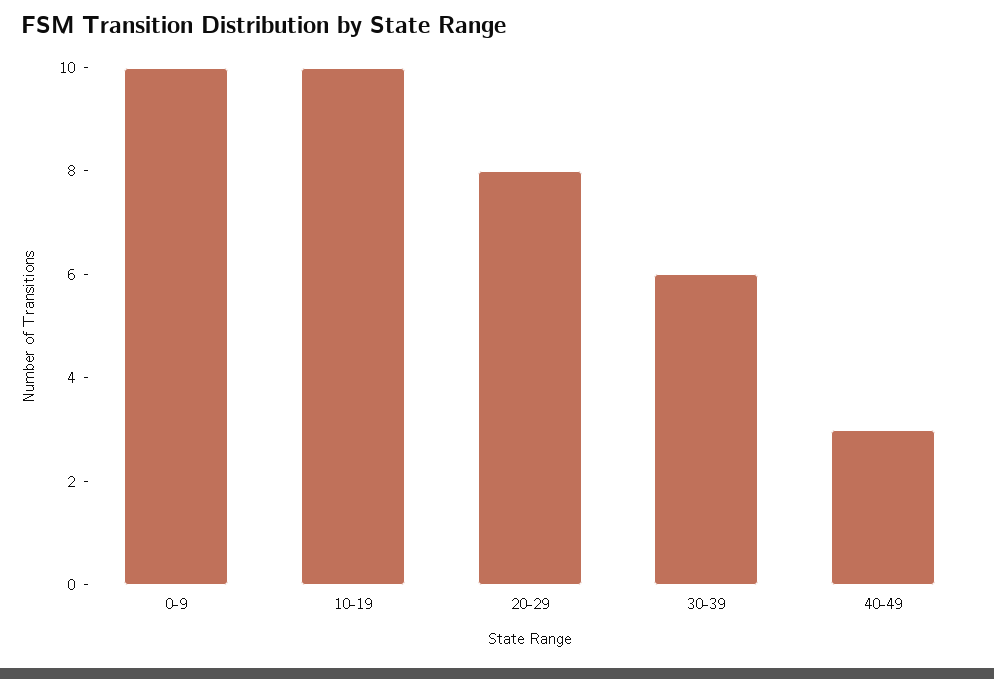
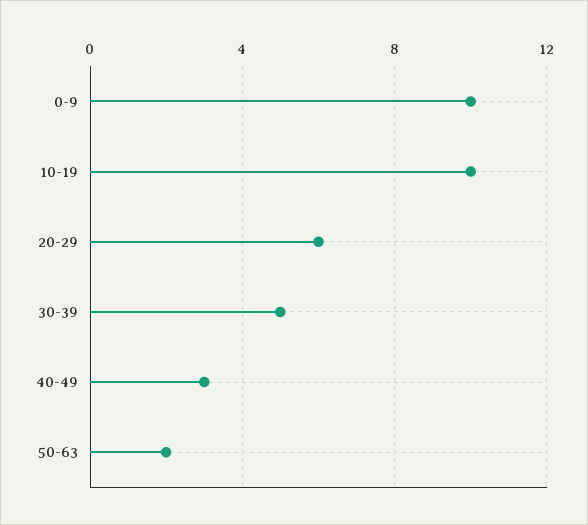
20-29: 8 -> 6
30-39: 6 -> 5
50-63: none -> 2

